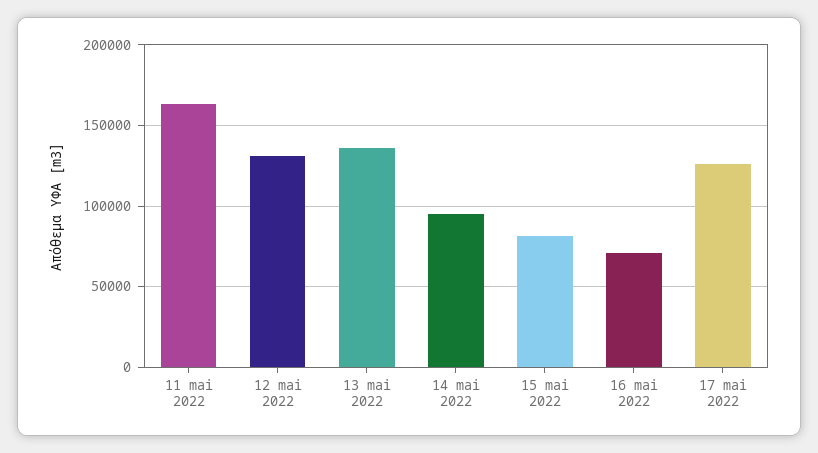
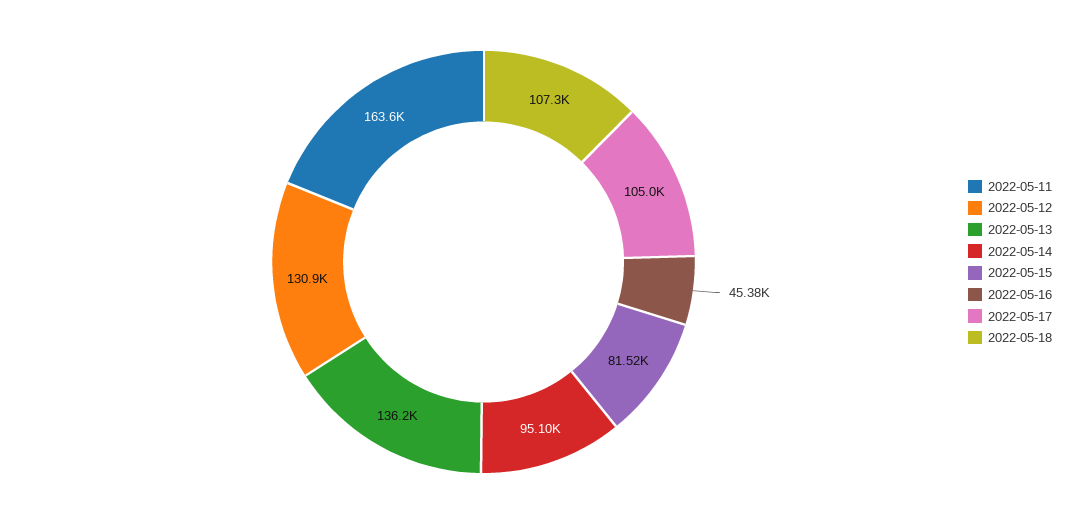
16 mai 2022: 70000 -> 45380
17 mai 2022: 125000 -> 105000
2022-05-18: none -> 107300

